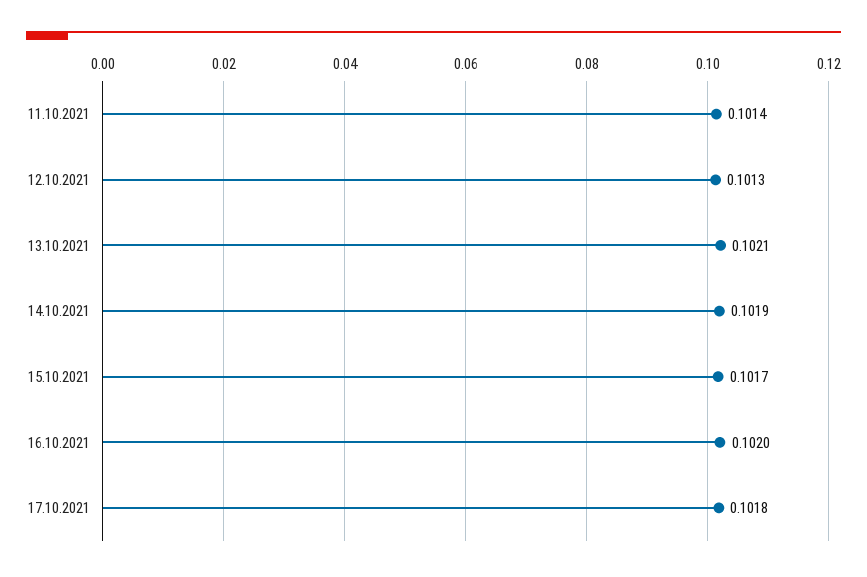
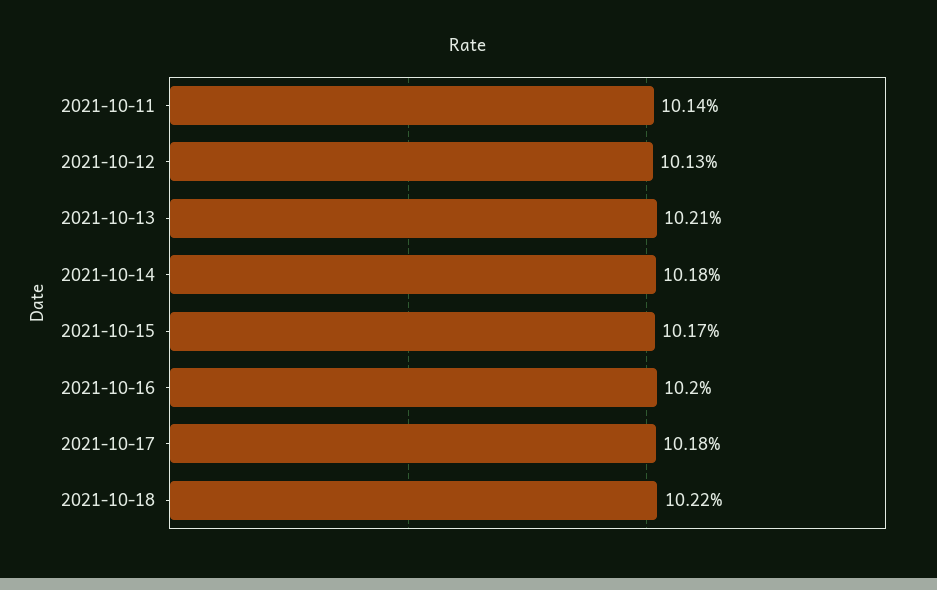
14.10.2021: 0.1019 -> 0.1018
2021-10-18: none -> 0.1022

